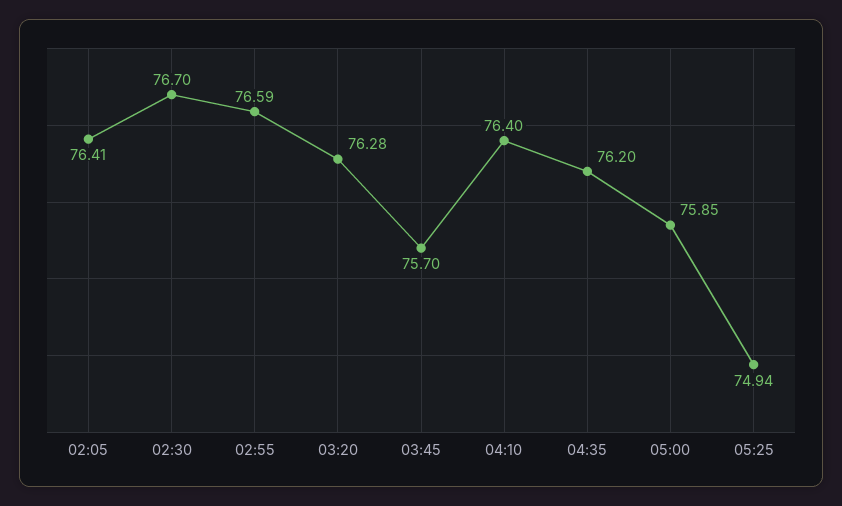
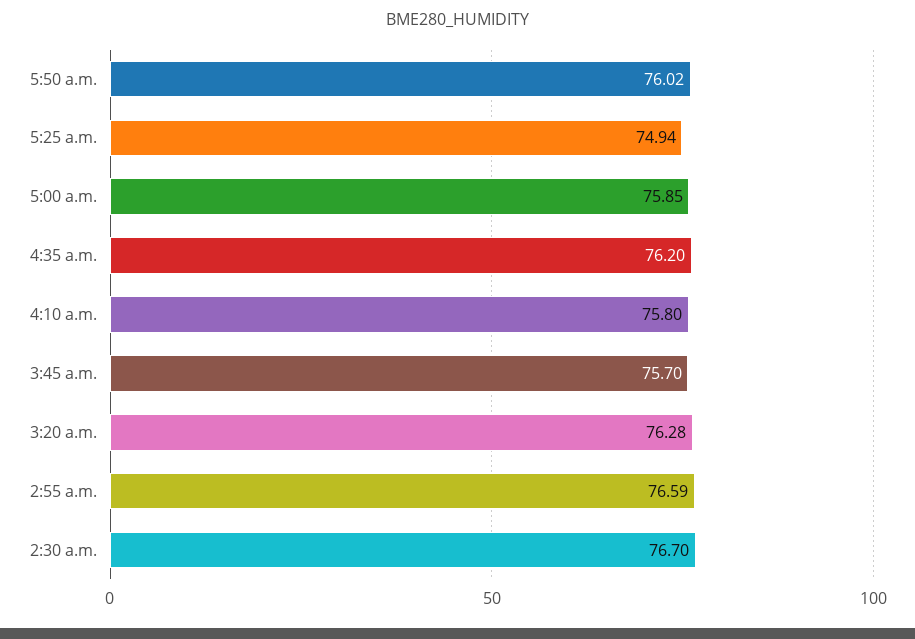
02:05: 76.41 -> none
04:10: 76.4 -> 75.8
5:50 a.m.: none -> 76.02

